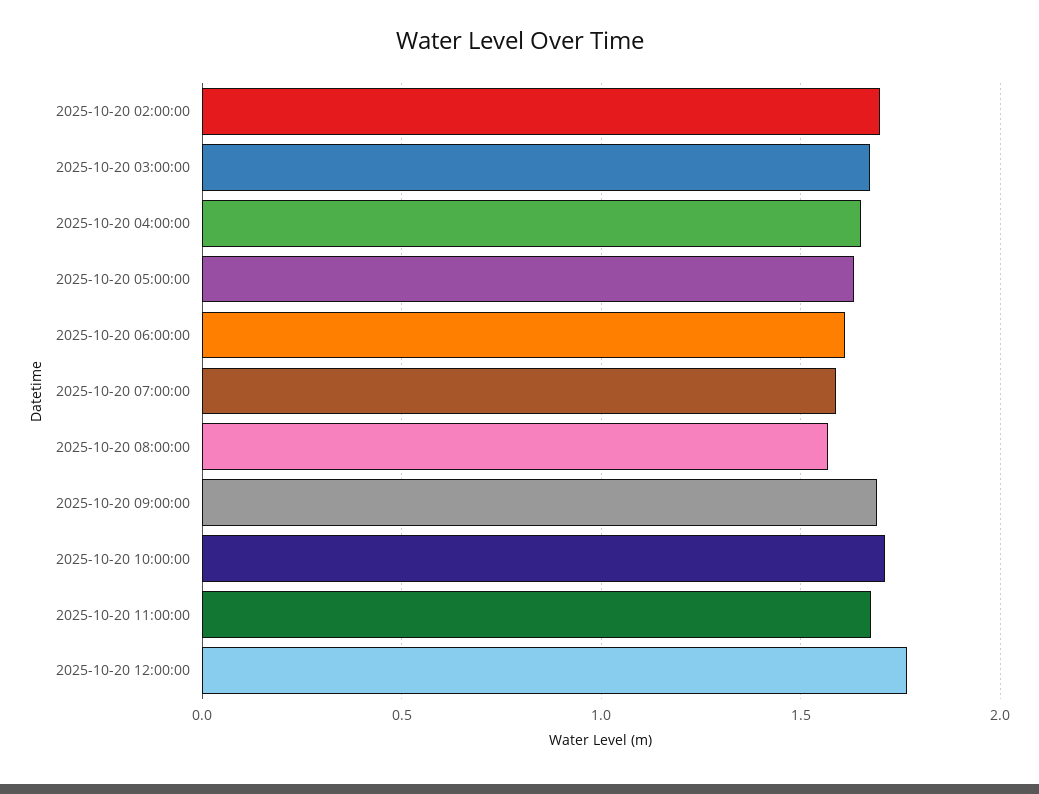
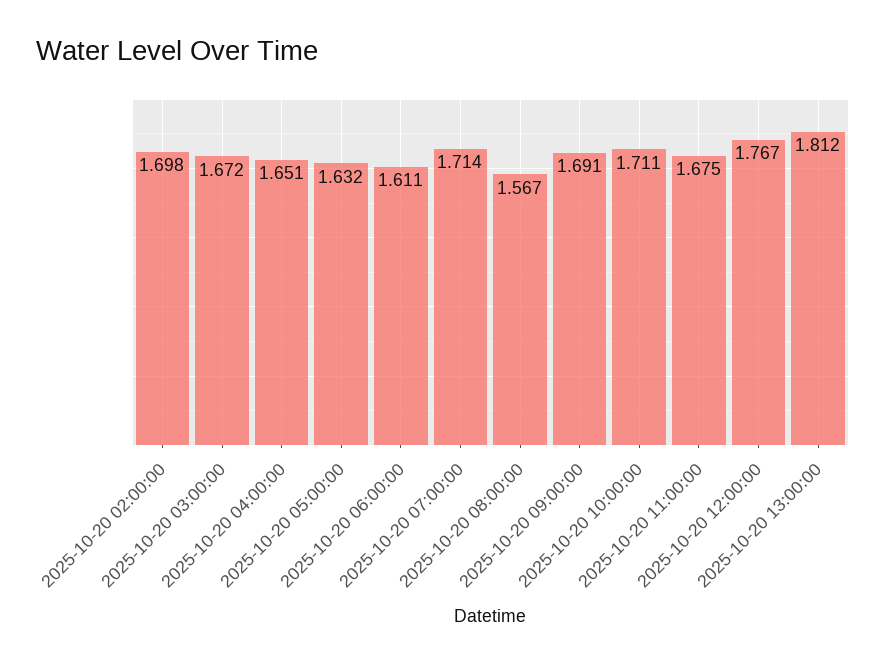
2025-10-20 07:00:00: 1.6 -> 1.714
2025-10-20 13:00:00: none -> 1.812

